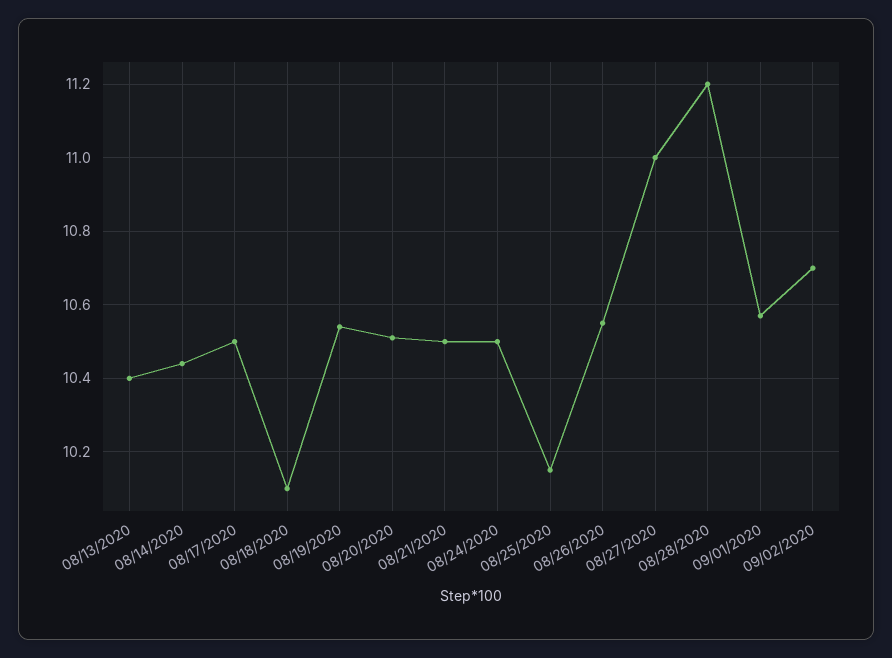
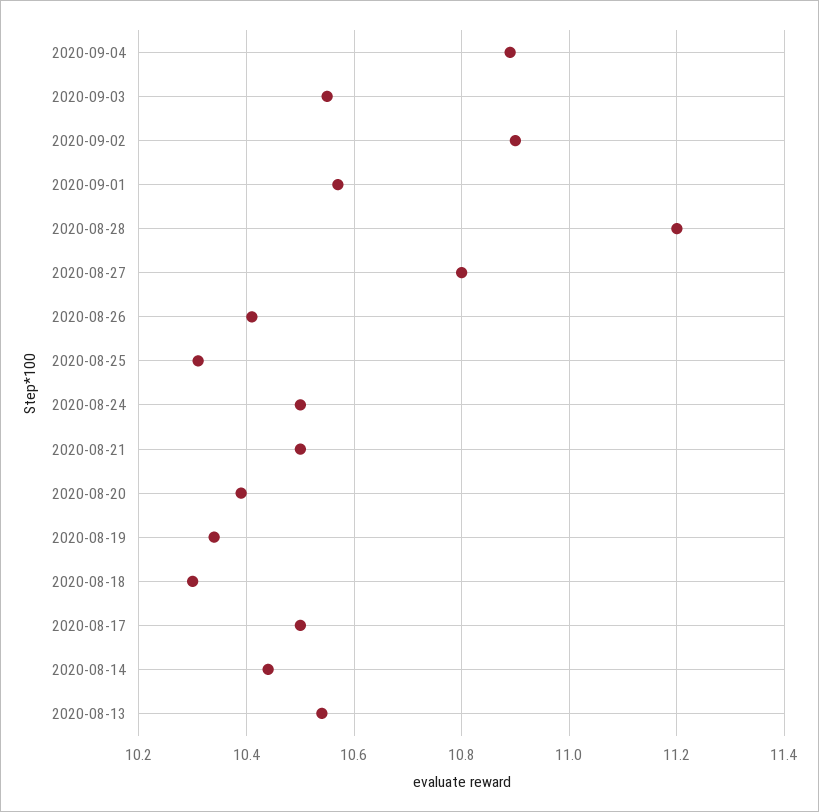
08/13/2020: 10.4 -> 10.55
08/18/2020: 10.1 -> 10.3
08/19/2020: 10.55 -> 10.35
08/20/2020: 10.5 -> 10.4
08/25/2020: 10.15 -> 10.3
08/26/2020: 10.55 -> 10.4
08/27/2020: 11 -> 10.8
09/02/2020: 10.7 -> 10.9
2020-09-04: none -> 10.9
2020-09-03: none -> 10.55

